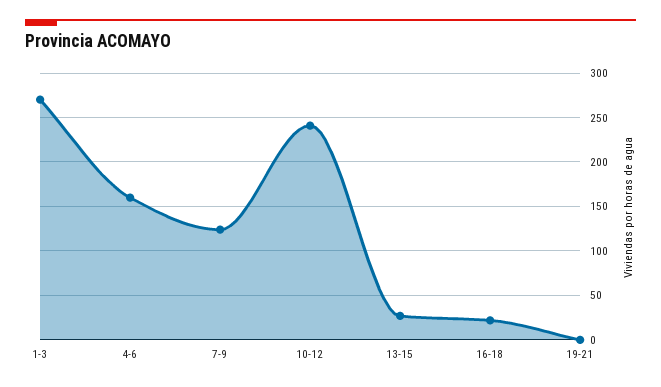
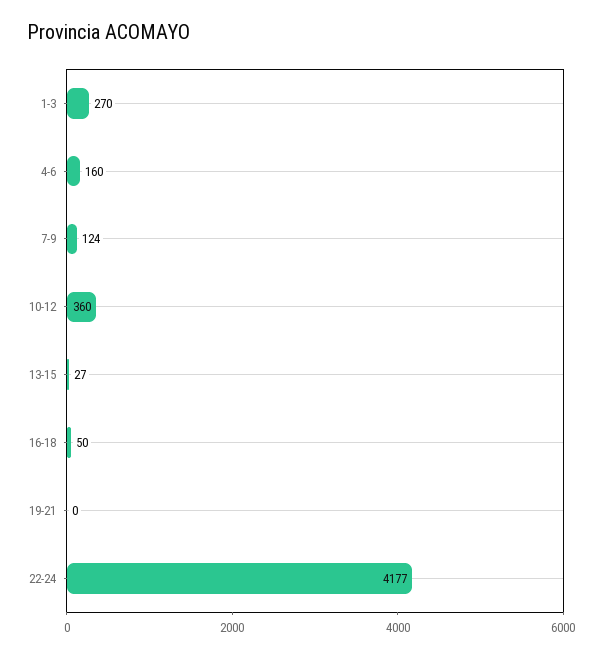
10-12: 240 -> 360
16-18: 20 -> 50
22-24: none -> 4177

